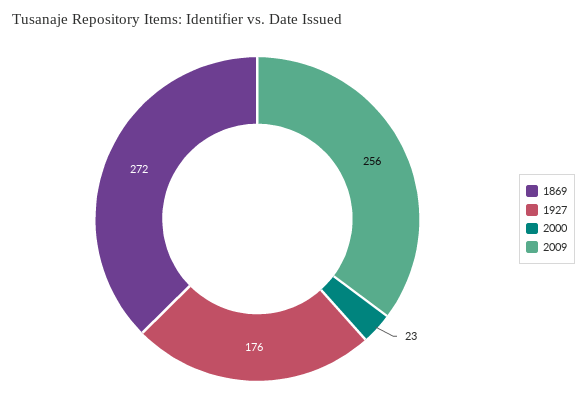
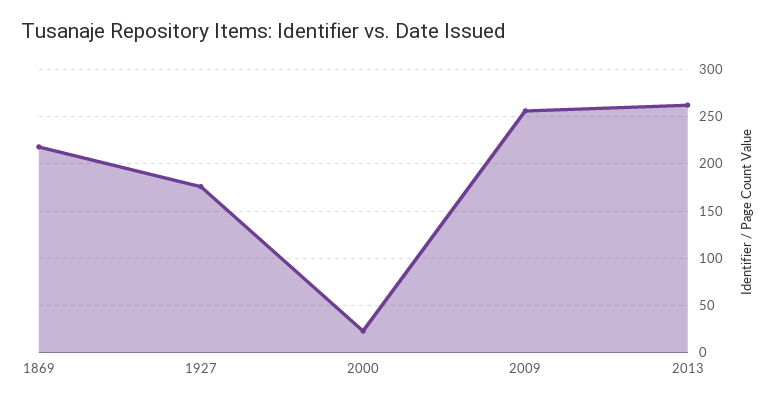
1869: 272 -> 220
2013: none -> 260

